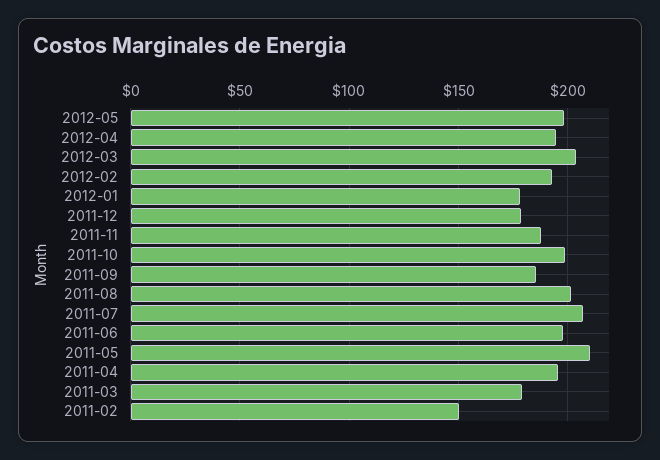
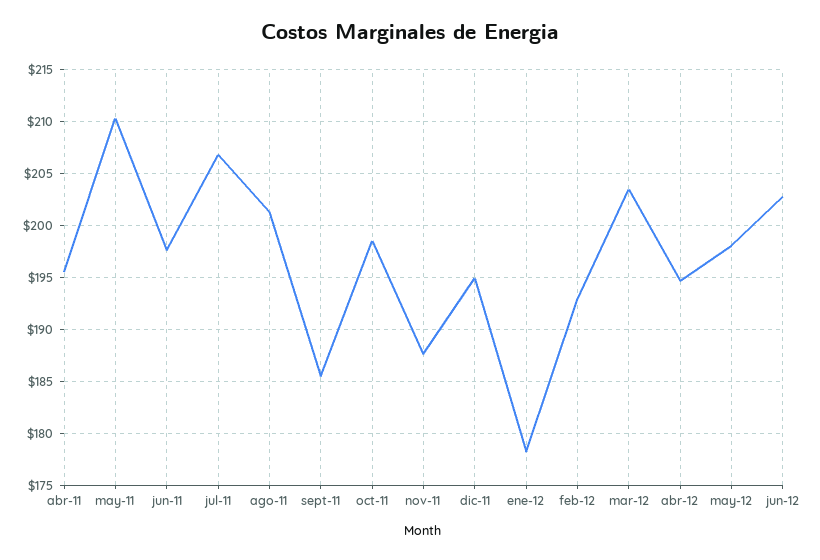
2011-12: 180 -> 195
2011-03: 180 -> none
2011-02: 150 -> none
jun-12: none -> 203

